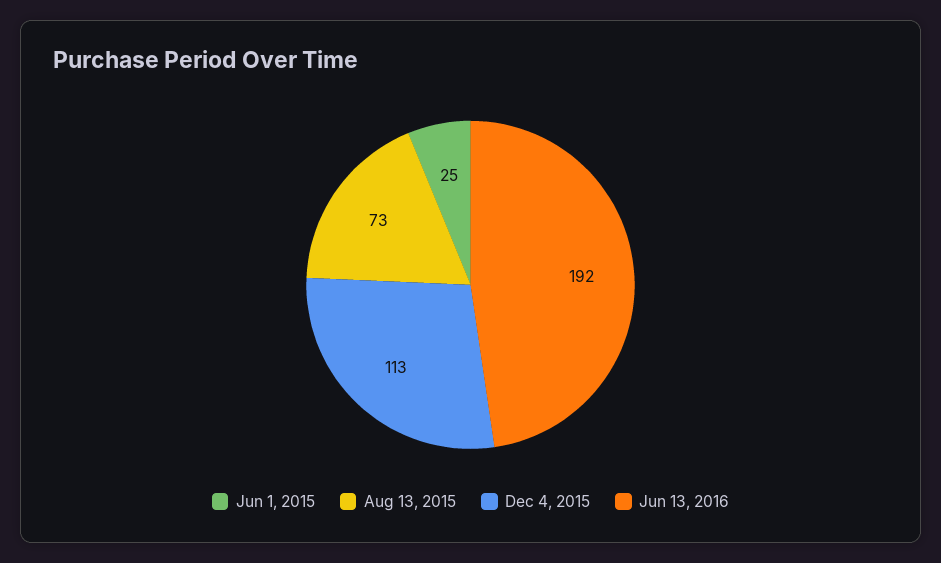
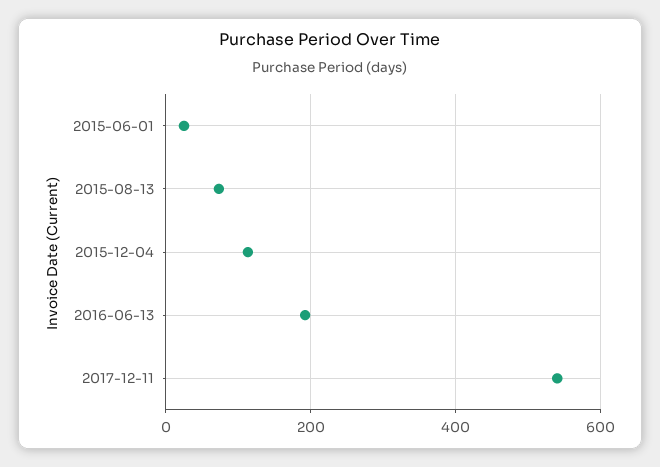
2017-12-11: none -> 540

